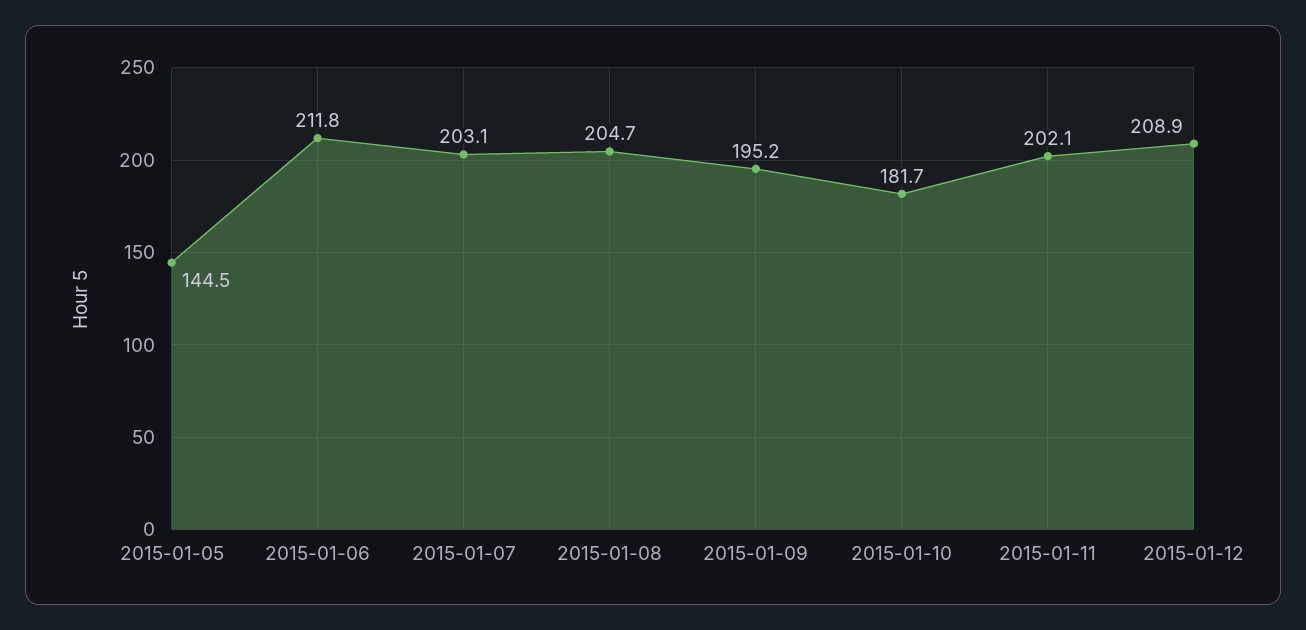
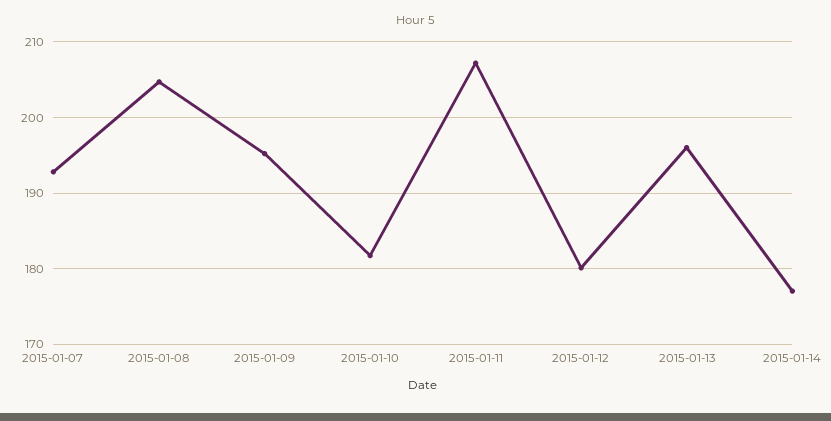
2015-01-05: 144.5 -> none
2015-01-06: 211.8 -> none
2015-01-07: 203.1 -> 193
2015-01-11: 202.1 -> 207
2015-01-12: 208.9 -> 180
2015-01-13: none -> 196
2015-01-14: none -> 177

